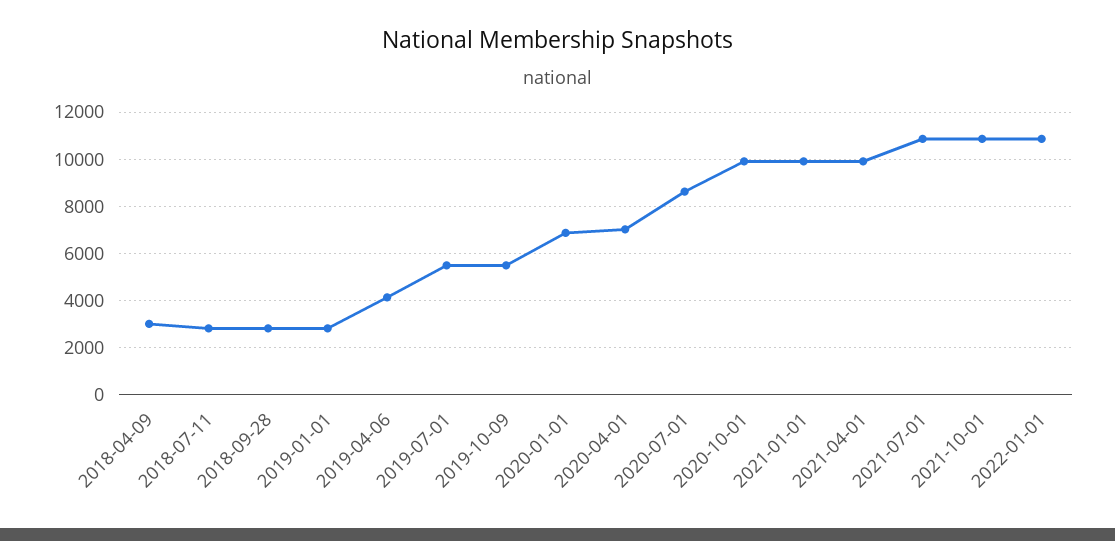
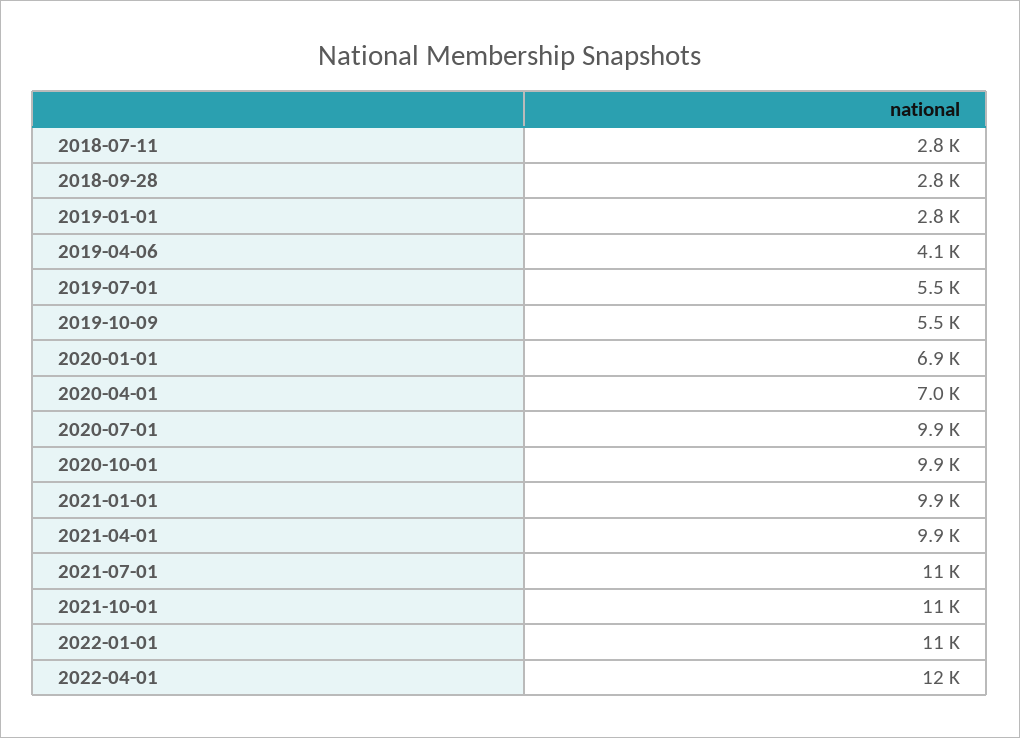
2018-04-09: 3000 -> none
2020-07-01: 8500 -> 9900
2022-04-01: none -> 12000

